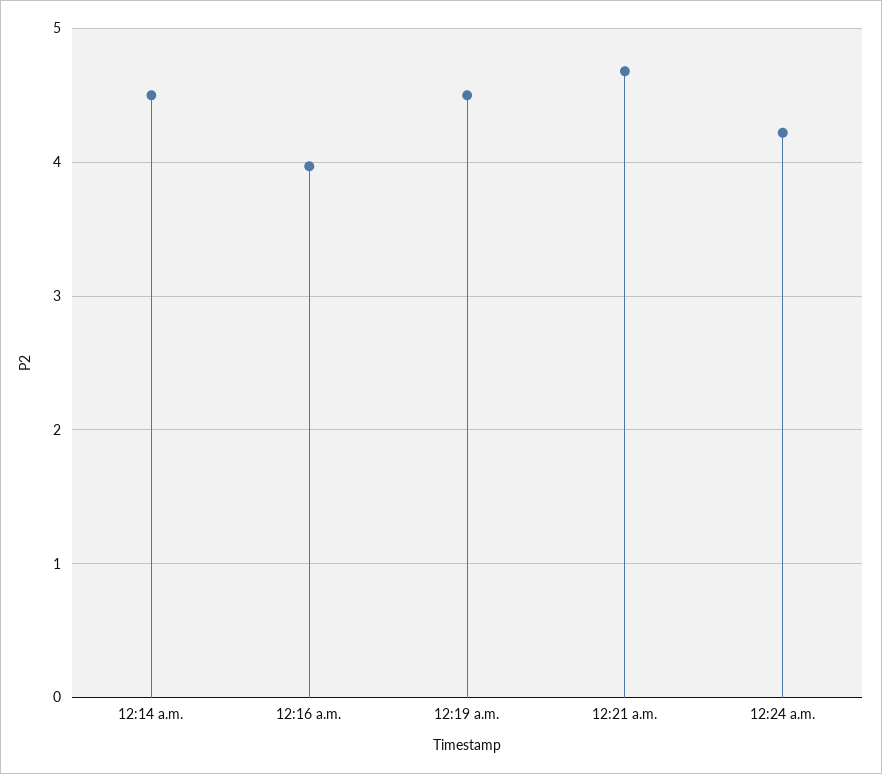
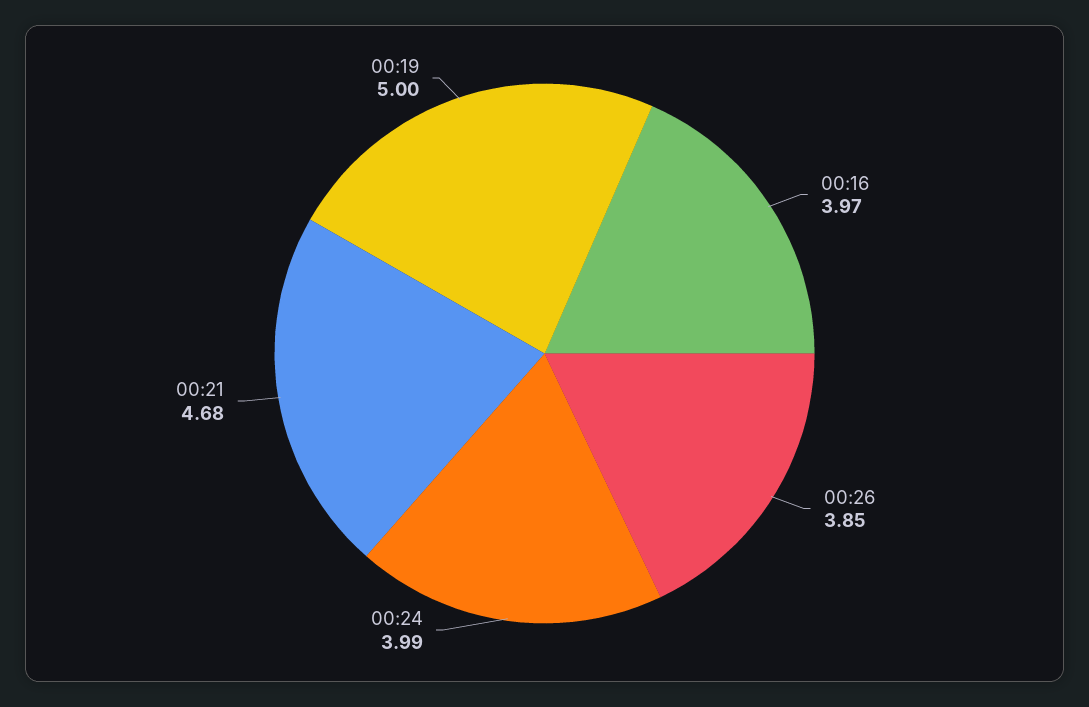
12:14 a.m.: 4.5 -> none
12:19 a.m.: 4.5 -> 5
12:24 a.m.: 4.2 -> 3.99
00:26: none -> 3.85

